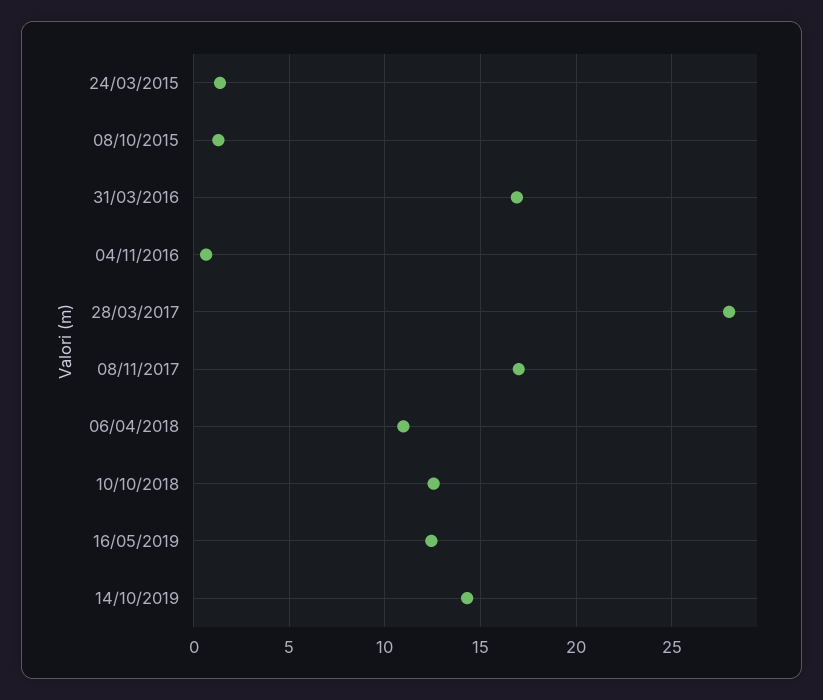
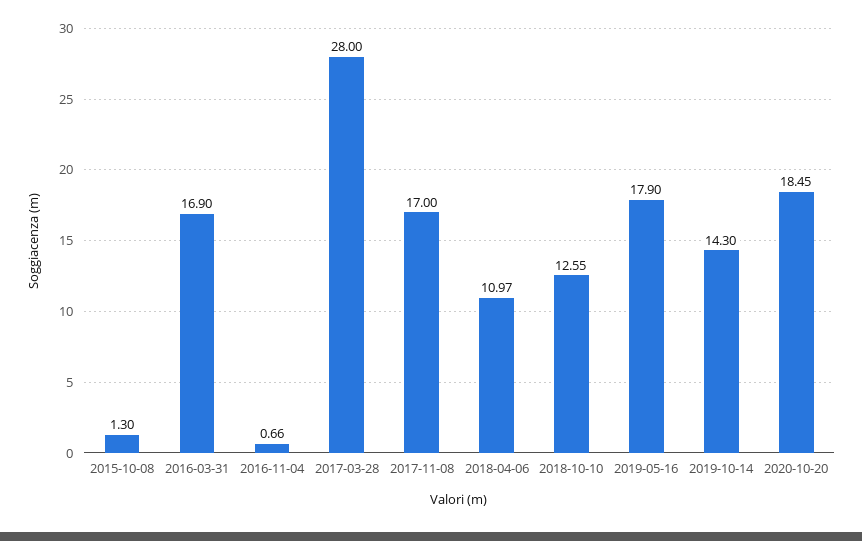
24/03/2015: 1.5 -> none
16/05/2019: 12.5 -> 17.9
2020-10-20: none -> 18.45

